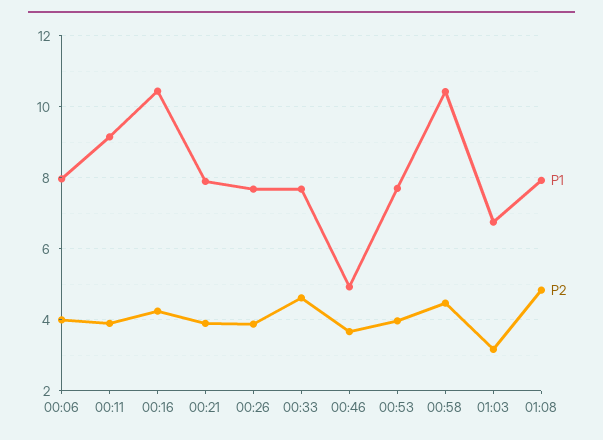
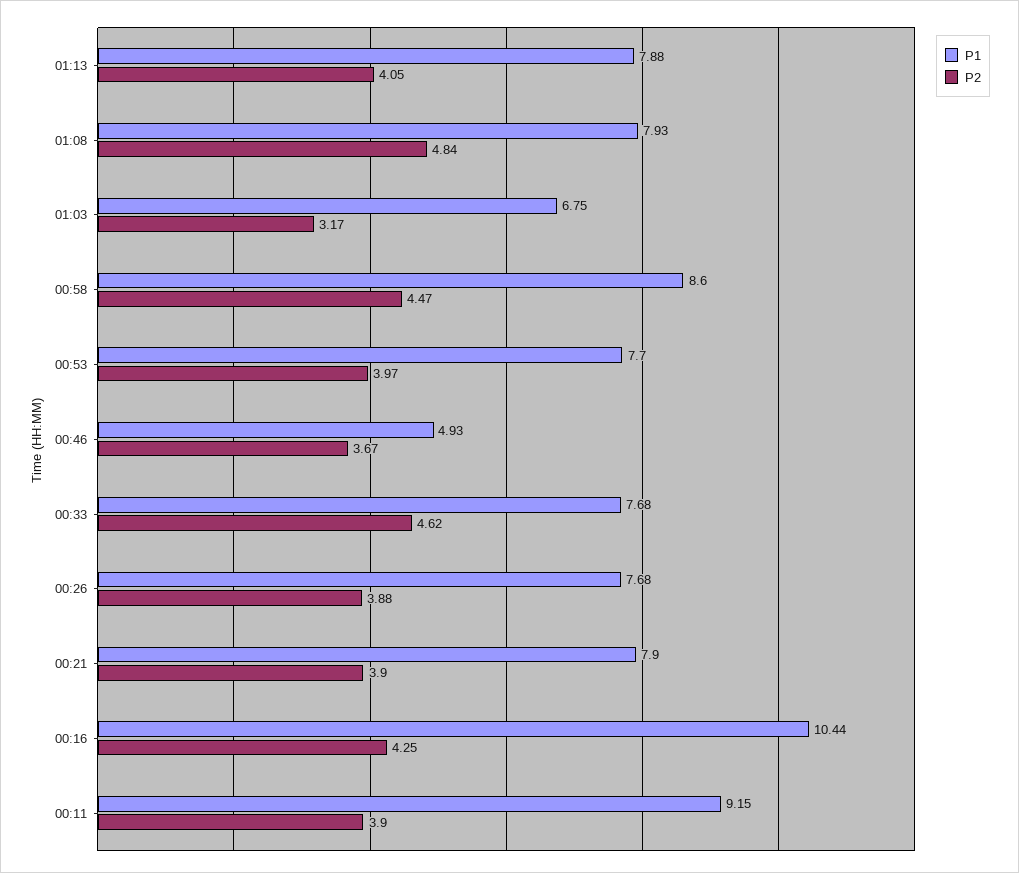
P1, 00:06: 8 -> none
P2, 00:06: 4 -> none
P1, 00:58: 10.4 -> 8.6
P1, 01:13: none -> 7.88
P2, 01:13: none -> 4.05

